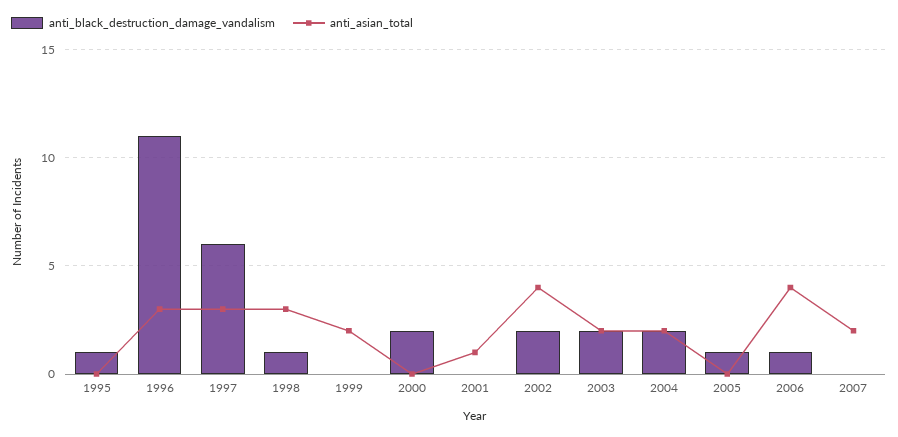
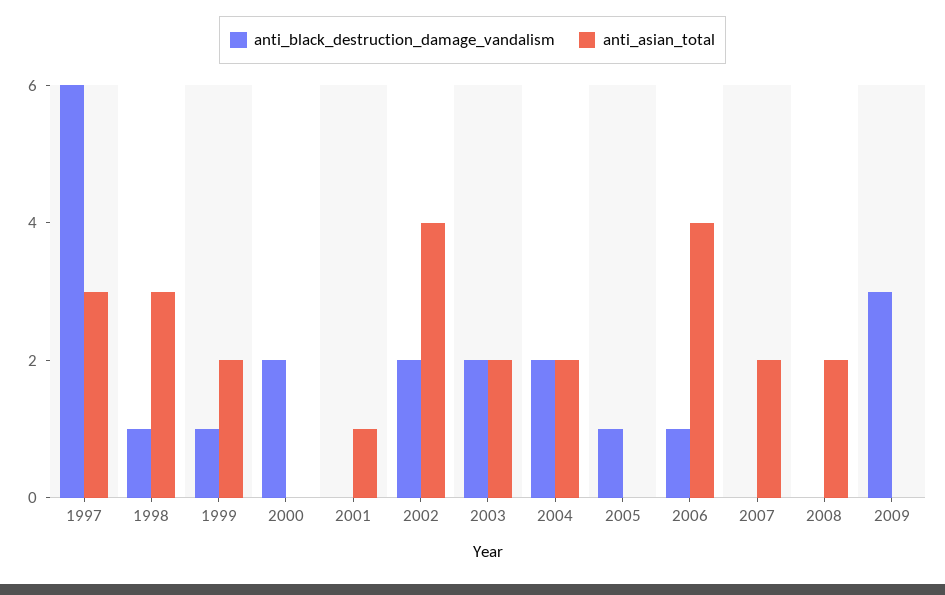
anti_black_destruction_damage_vandalism, 1995: 1 -> none
anti_asian_total, 1995: 0 -> none
anti_black_destruction_damage_vandalism, 1996: 11 -> none
anti_asian_total, 1996: 3 -> none
anti_black_destruction_damage_vandalism, 1999: 0 -> 1
anti_black_destruction_damage_vandalism, 2008: none -> 0
anti_asian_total, 2008: none -> 2
anti_black_destruction_damage_vandalism, 2009: none -> 3
anti_asian_total, 2009: none -> 0

